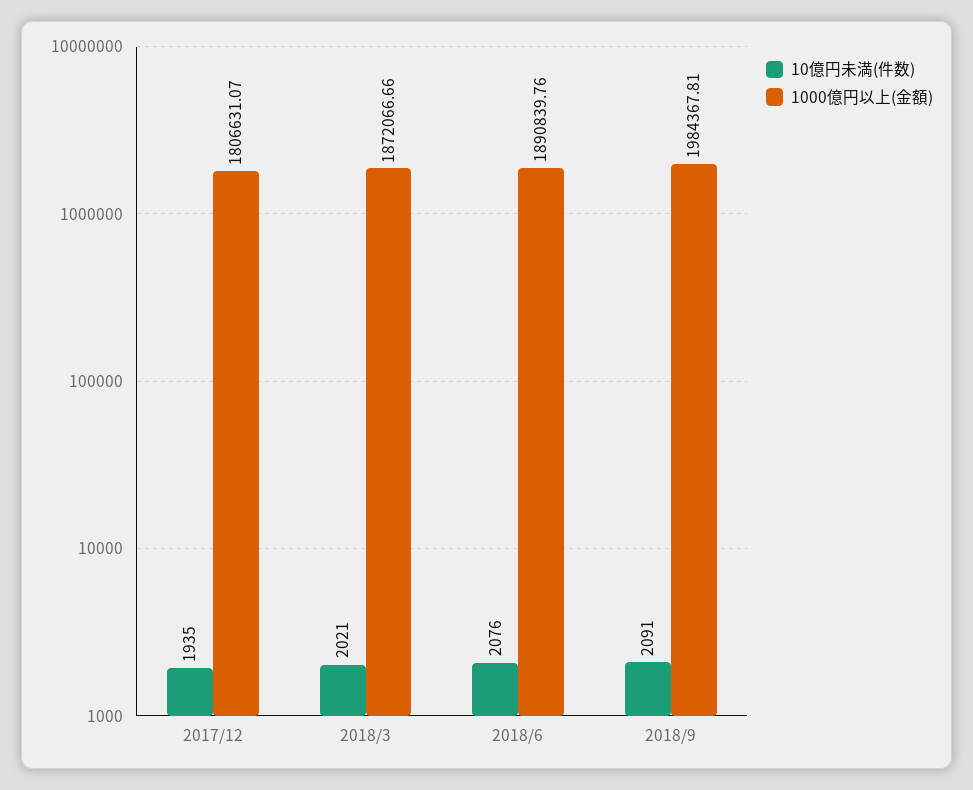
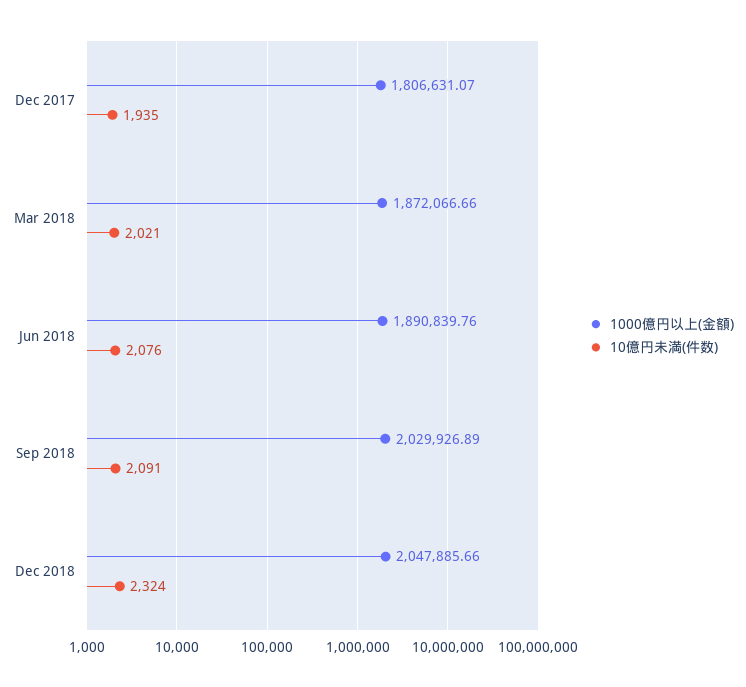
1000億円以上(金額), 2018/9: 1984367.81 -> 2029926.89
1000億円以上(金額), Dec 2018: none -> 2047885.66
10億円未満(件数), Dec 2018: none -> 2324

